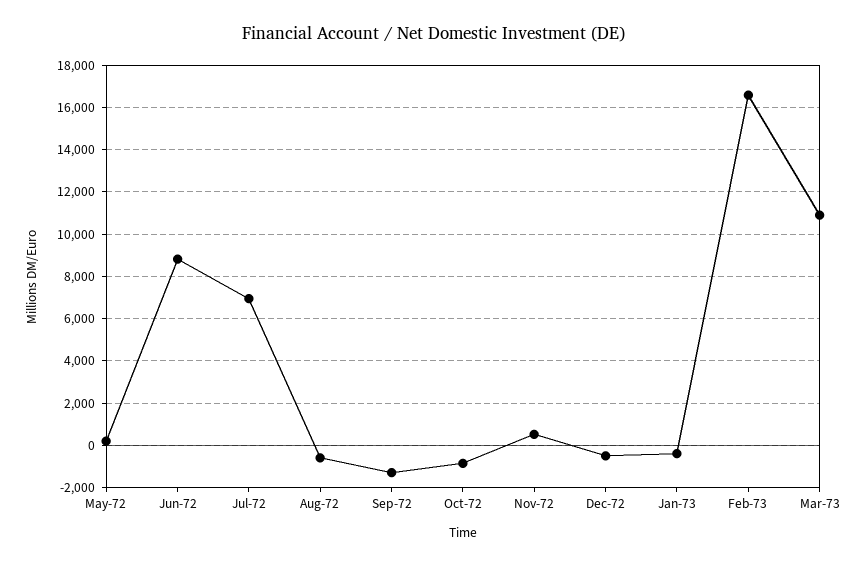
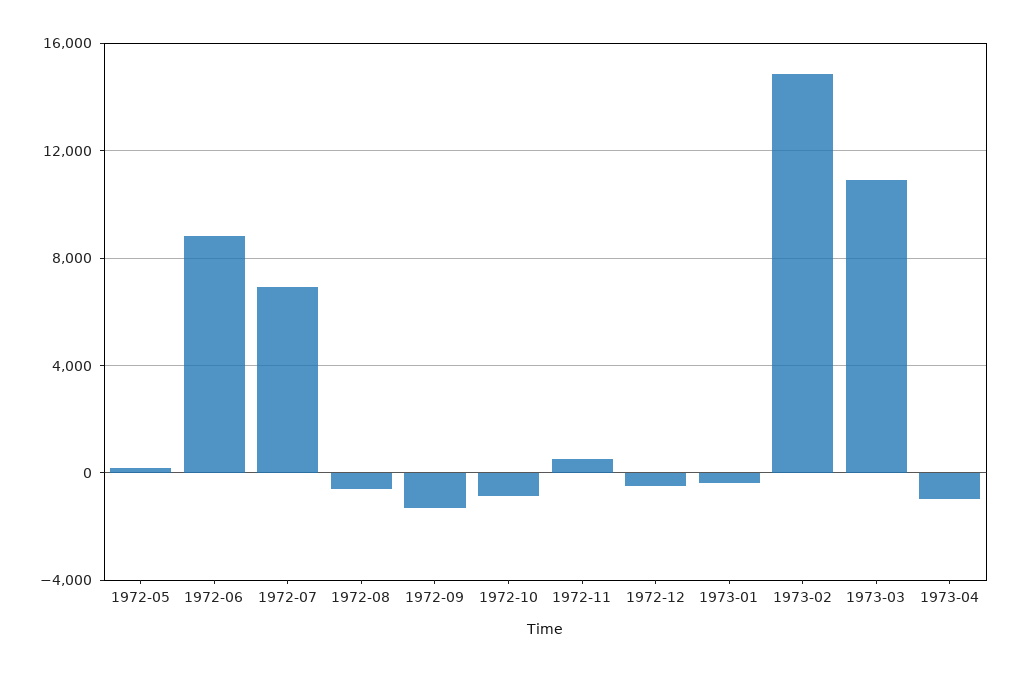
Feb-73: 16500 -> 15000
1973-04: none -> -1000

